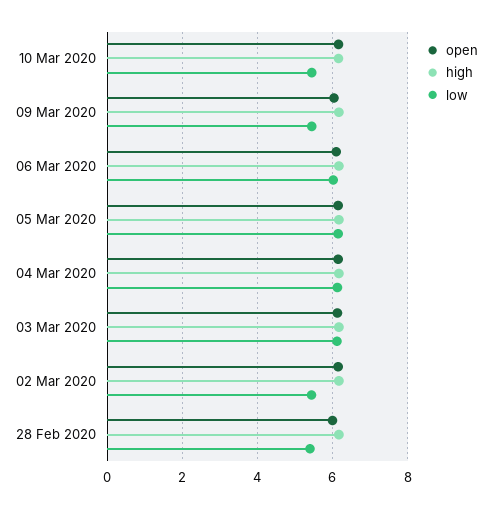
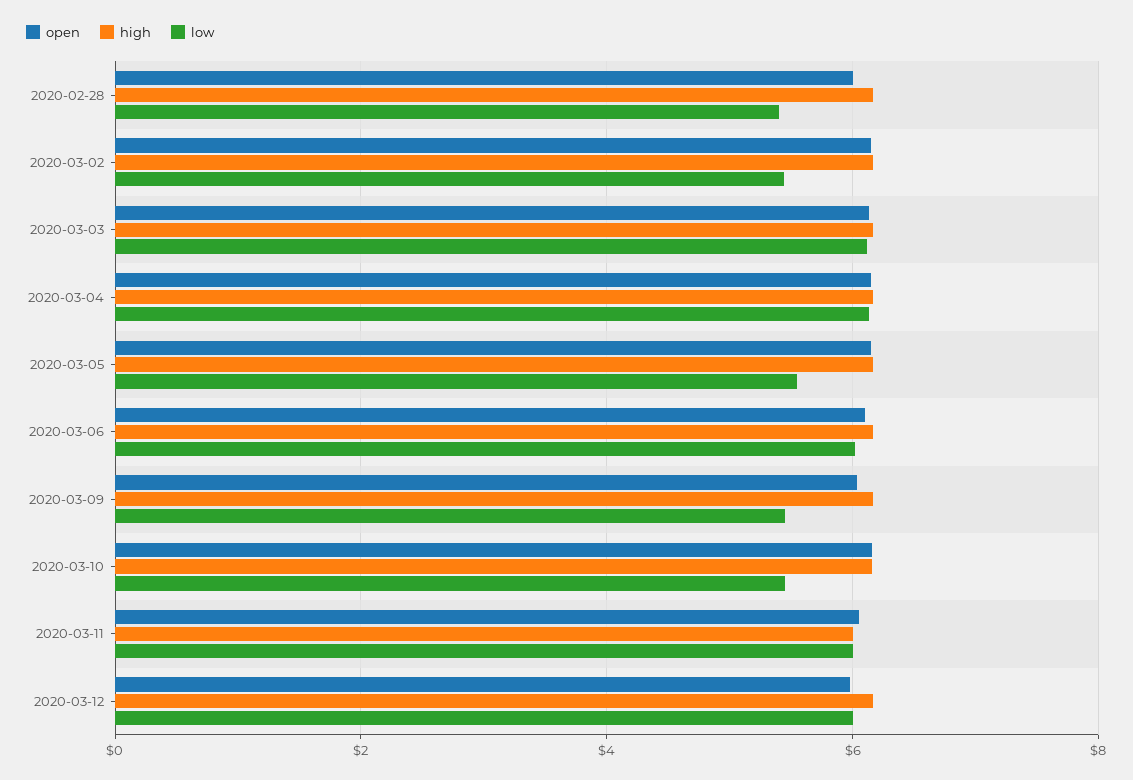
low, 05 Mar 2020: 6.2 -> 5.6
open, 2020-03-11: none -> 6
high, 2020-03-11: none -> 6
low, 2020-03-11: none -> 6
open, 2020-03-12: none -> 6
high, 2020-03-12: none -> 6.2
low, 2020-03-12: none -> 6

